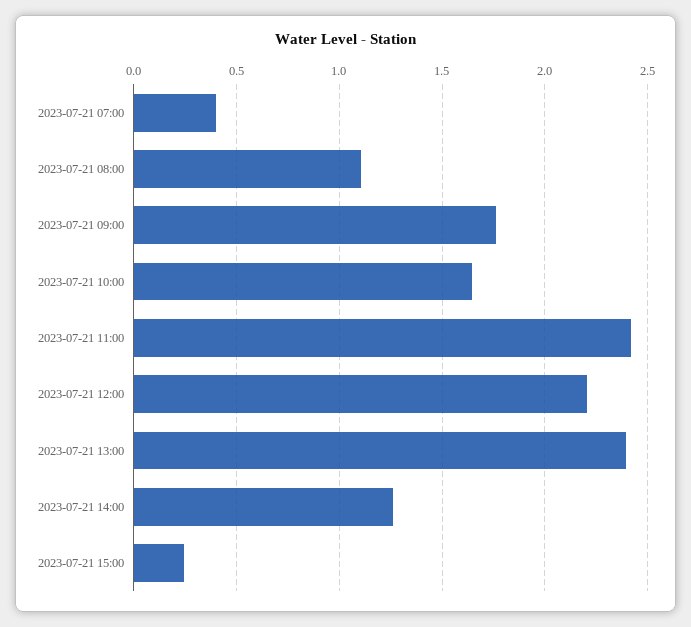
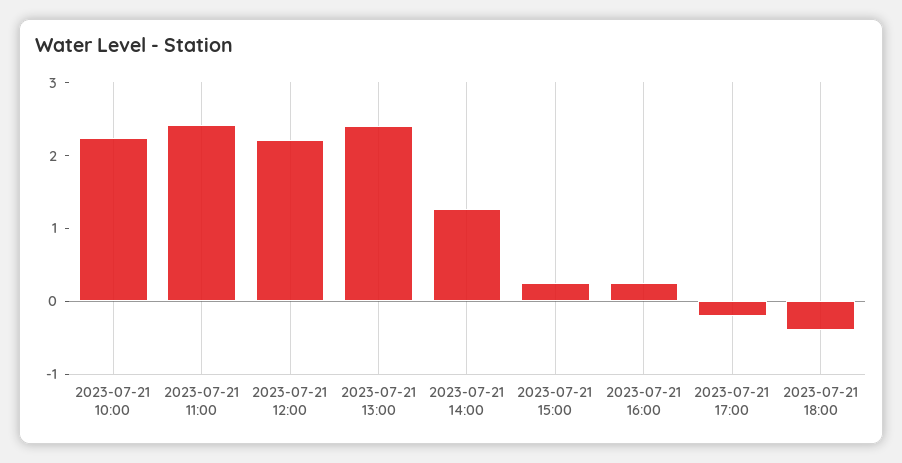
2023-07-21 07:00: 0.4 -> none
2023-07-21 08:00: 1.1 -> none
2023-07-21 09:00: 1.75 -> none
2023-07-21 10:00: 1.65 -> 2.2
2023-07-21 16:00: none -> 0.2
2023-07-21 17:00: none -> -0.2
2023-07-21 18:00: none -> -0.4

